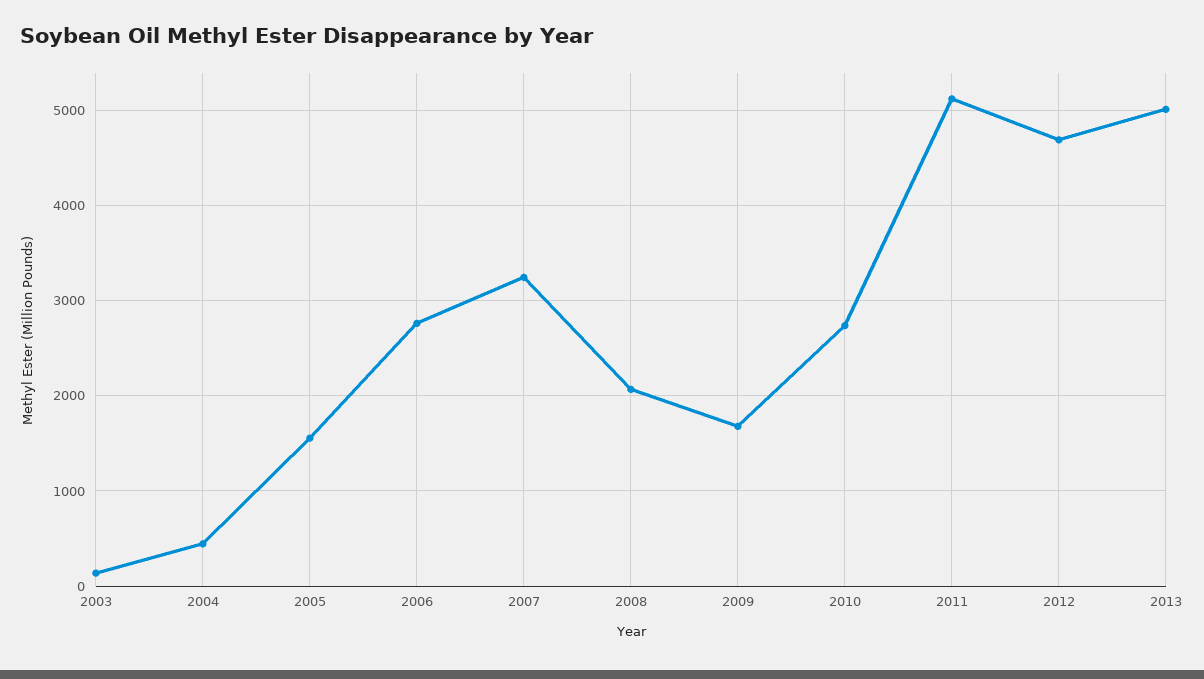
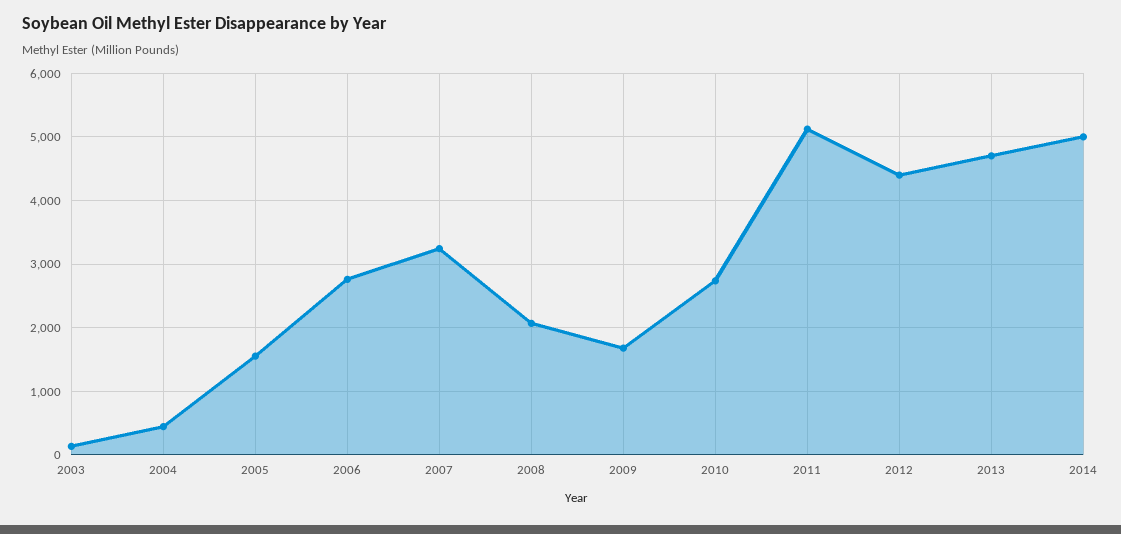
2012: 4700 -> 4400
2013: 5000 -> 4700
2014: none -> 5000

